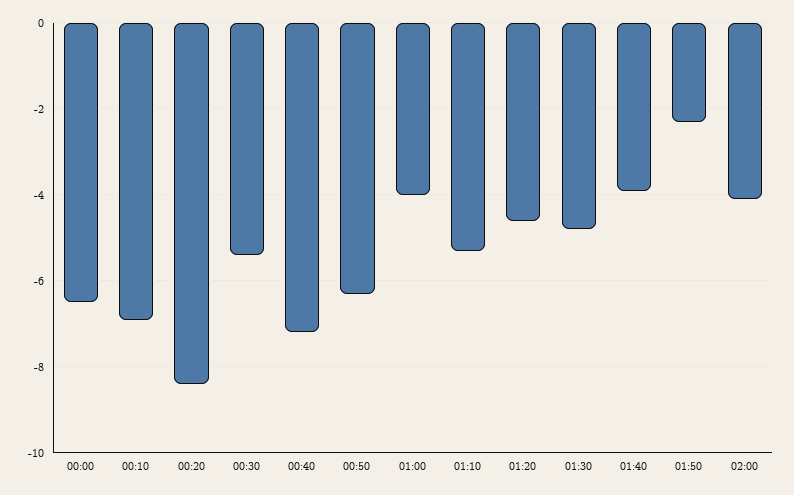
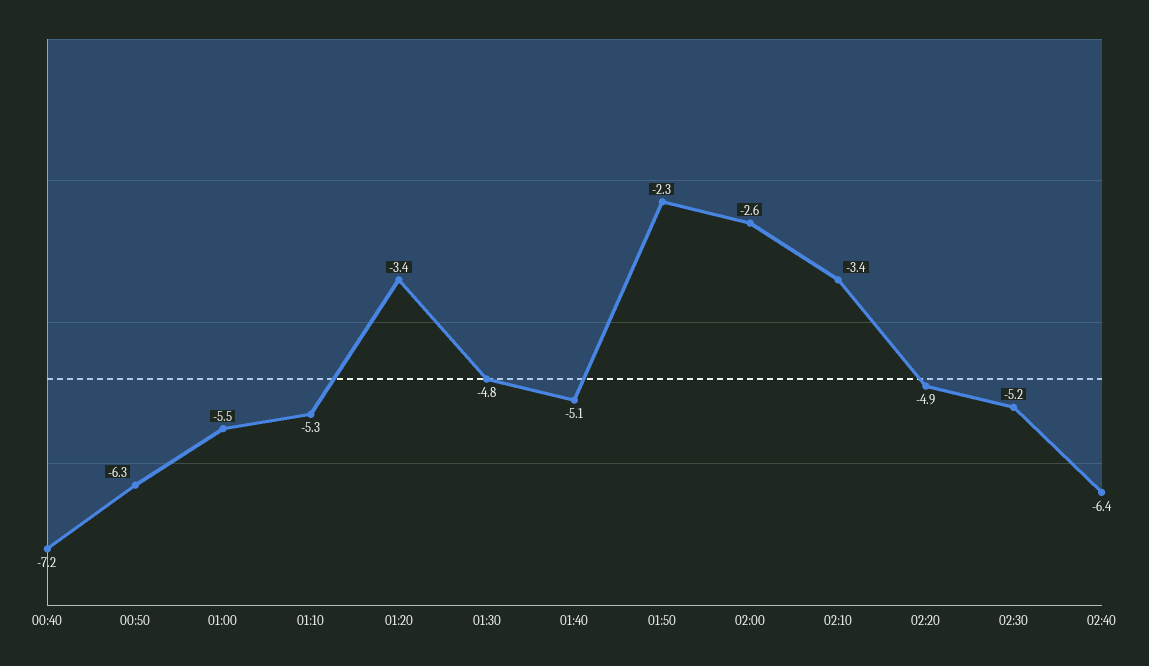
00:00: -6.5 -> none
00:10: -7 -> none
00:20: -8.5 -> none
00:30: -5.5 -> none
01:00: -4 -> -5.5
01:20: -4.5 -> -3.4
01:40: -4 -> -5.1
02:00: -4 -> -2.6
02:10: none -> -3.4
02:20: none -> -4.9
02:30: none -> -5.2
02:40: none -> -6.4

